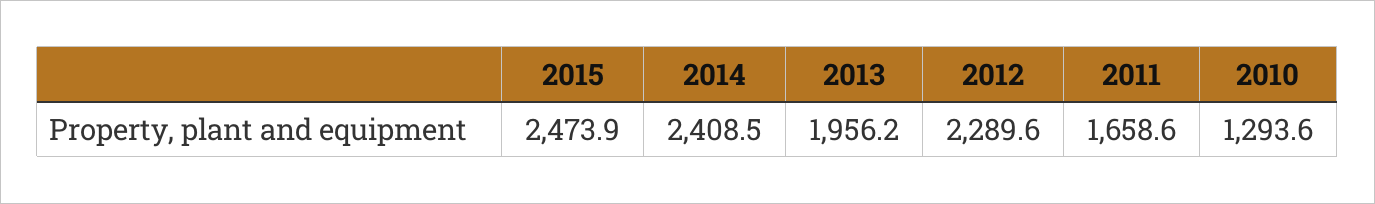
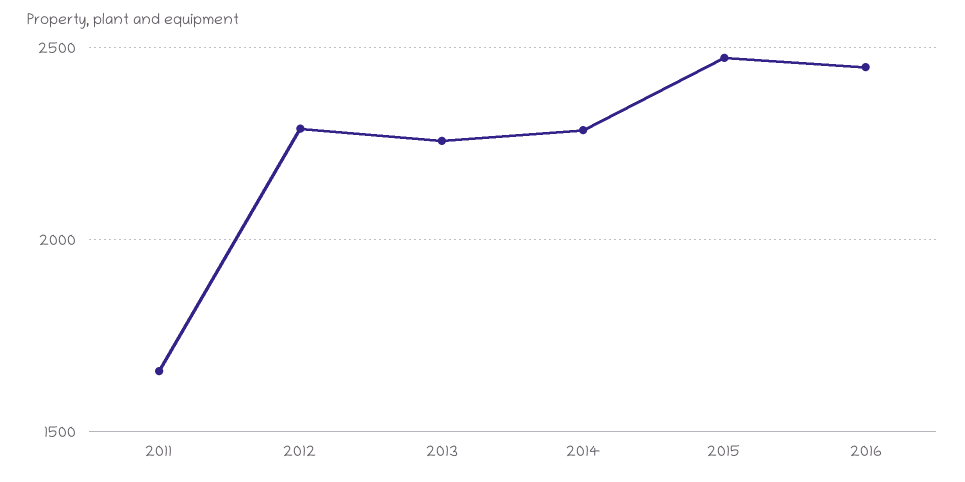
2014: 2408.5 -> 2300
2013: 1956.2 -> 2250
2010: 1293.6 -> none
2016: none -> 2450

